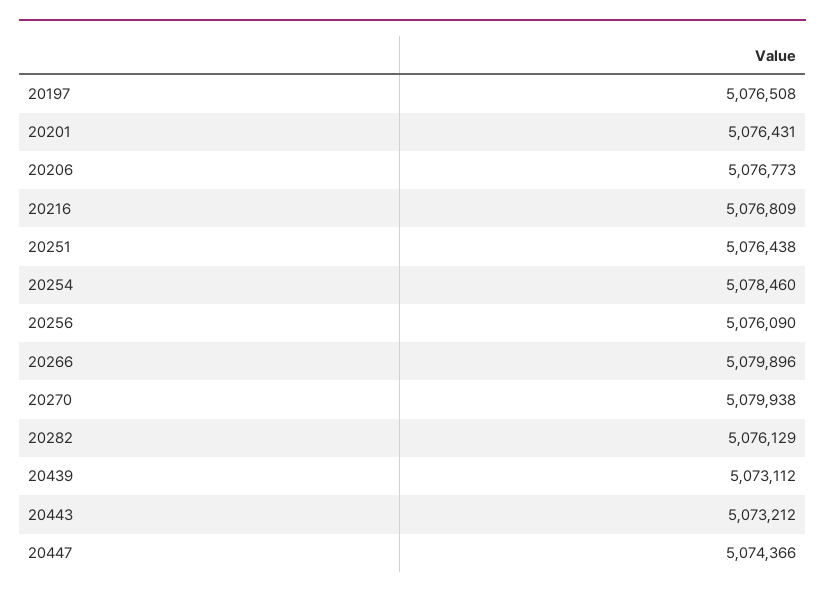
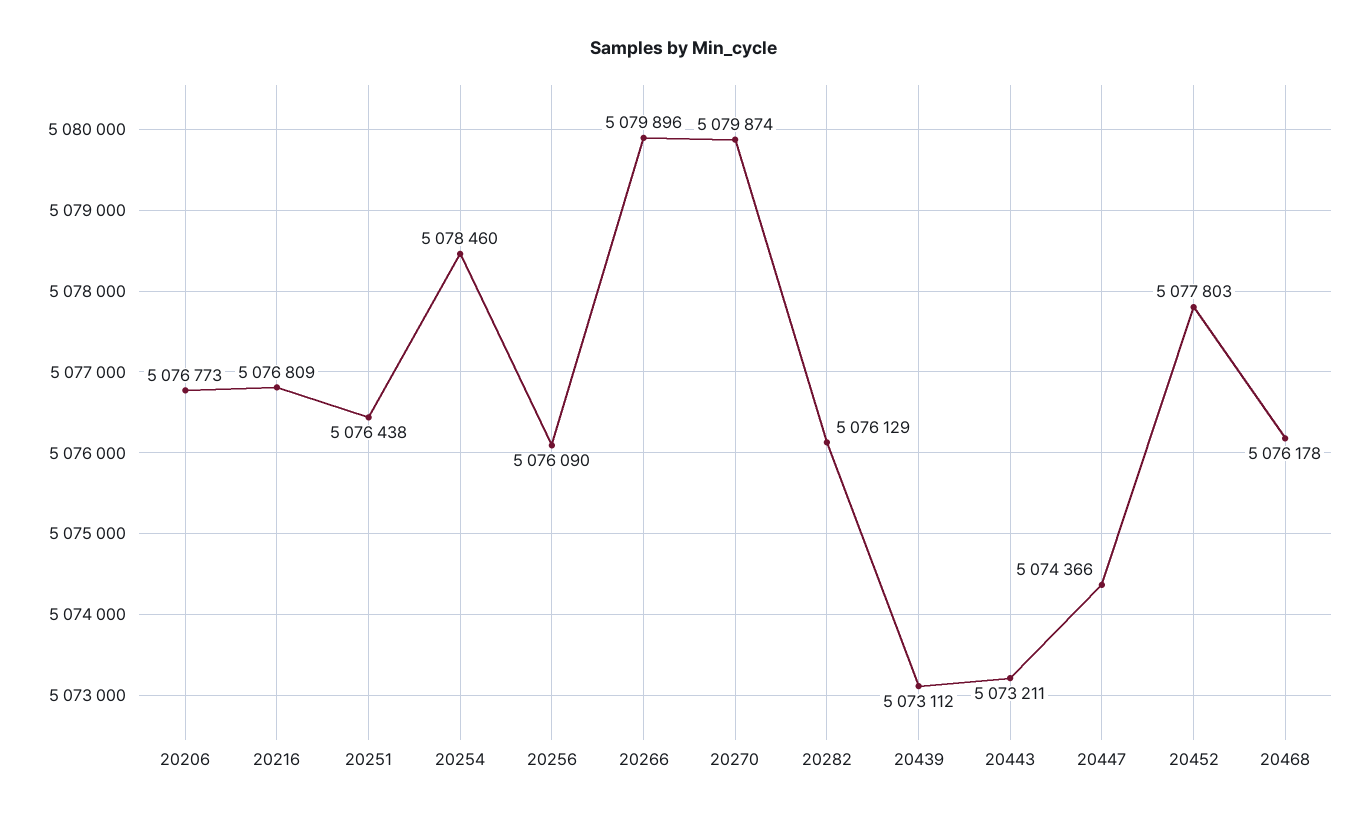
20197: 5076508 -> none
20201: 5076431 -> none
20270: 5079938 -> 5079874
20443: 5073212 -> 5073211
20452: none -> 5077803
20468: none -> 5076178

